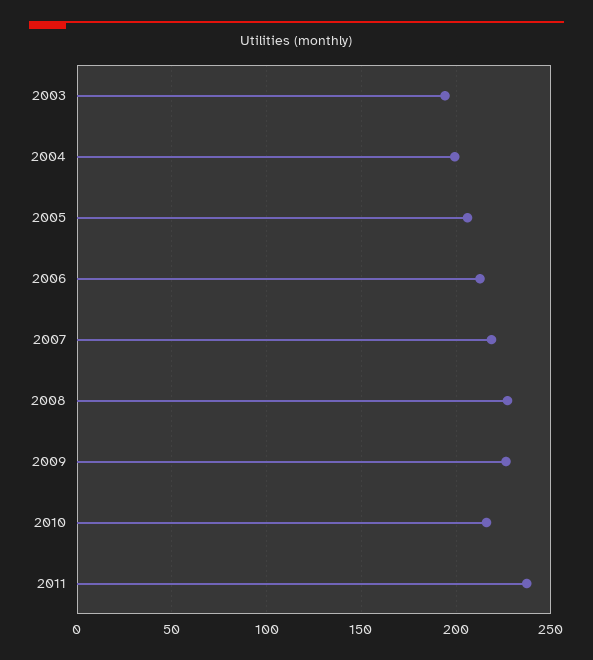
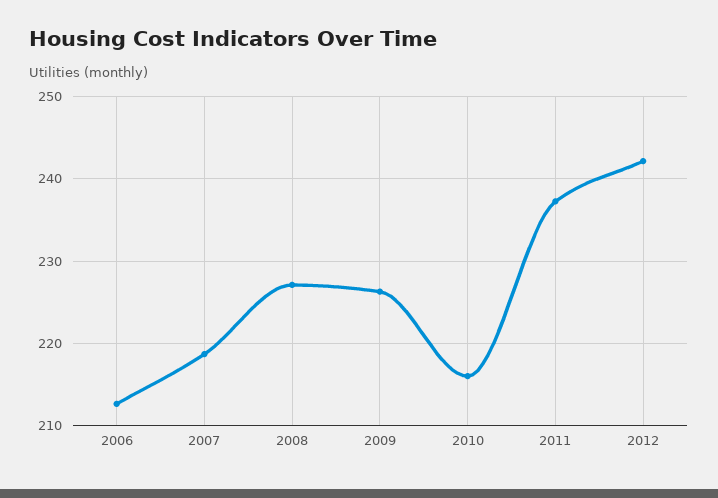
2003: 195 -> none
2004: 200 -> none
2005: 205 -> none
2012: none -> 242

